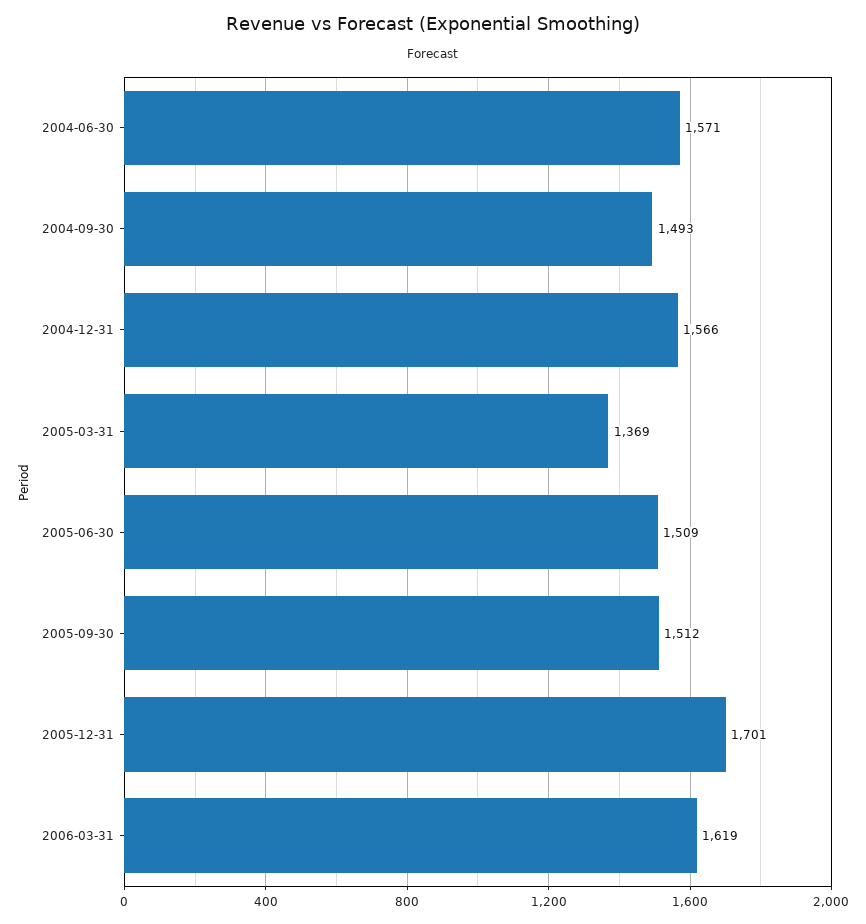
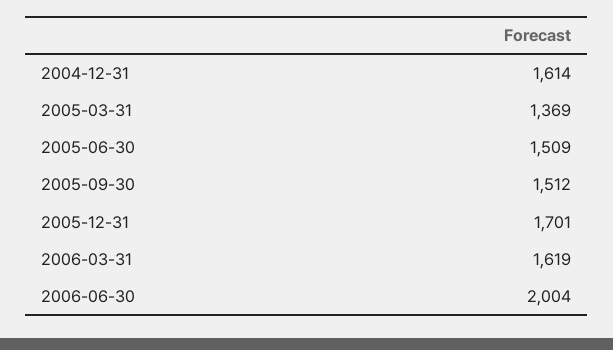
2004-06-30: 1571 -> none
2004-09-30: 1493 -> none
2004-12-31: 1566 -> 1614
2006-06-30: none -> 2004

